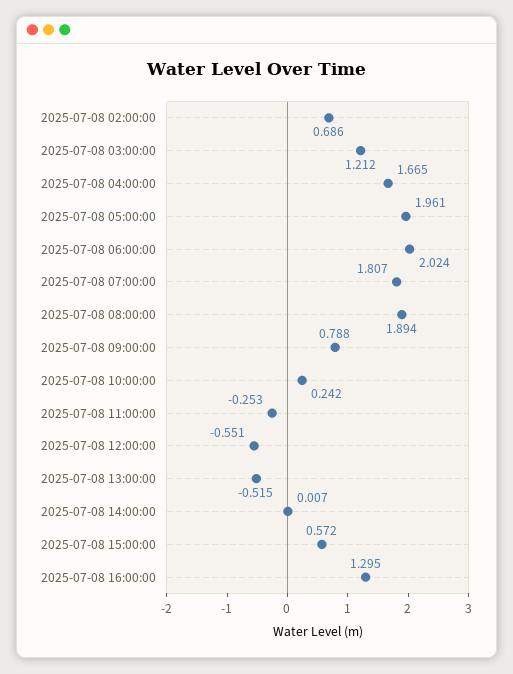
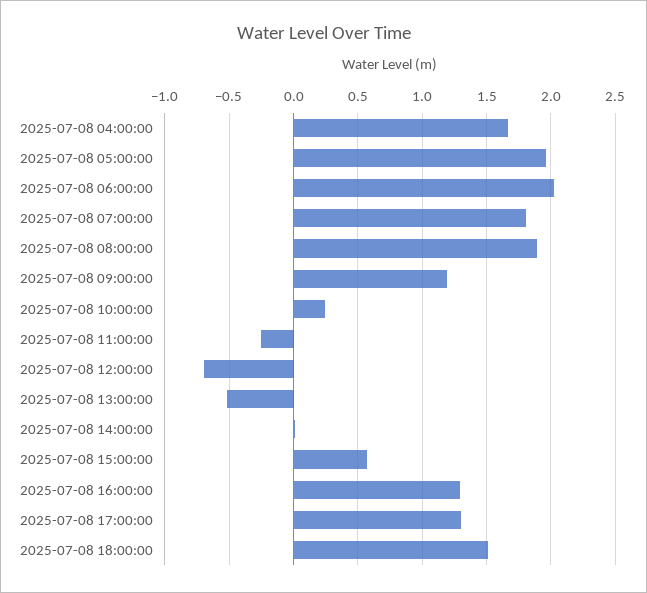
2025-07-08 02:00:00: 0.686 -> none
2025-07-08 03:00:00: 1.212 -> none
2025-07-08 09:00:00: 0.788 -> 1.2
2025-07-08 12:00:00: -0.551 -> -0.7
2025-07-08 17:00:00: none -> 1.3
2025-07-08 18:00:00: none -> 1.5

